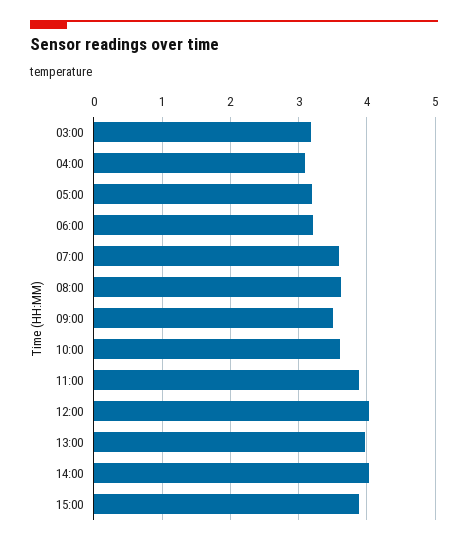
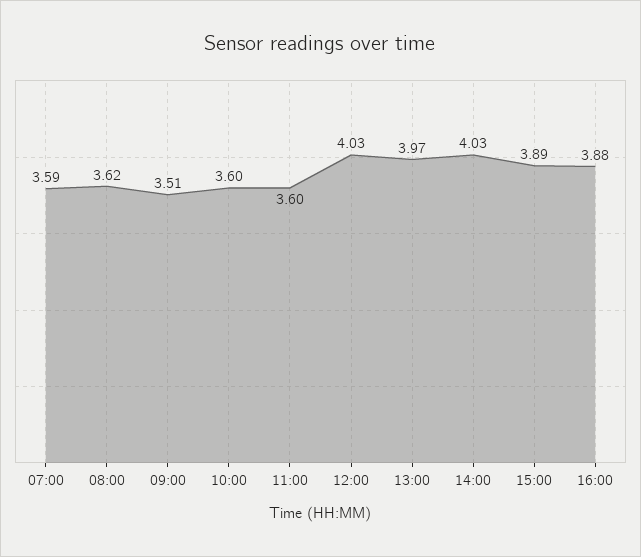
03:00: 3.2 -> none
04:00: 3.1 -> none
05:00: 3.2 -> none
06:00: 3.2 -> none
11:00: 3.9 -> 3.6
16:00: none -> 3.88

